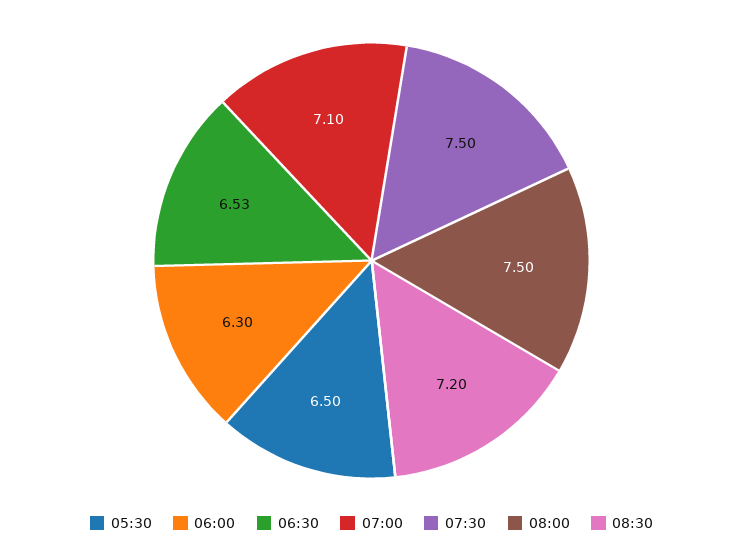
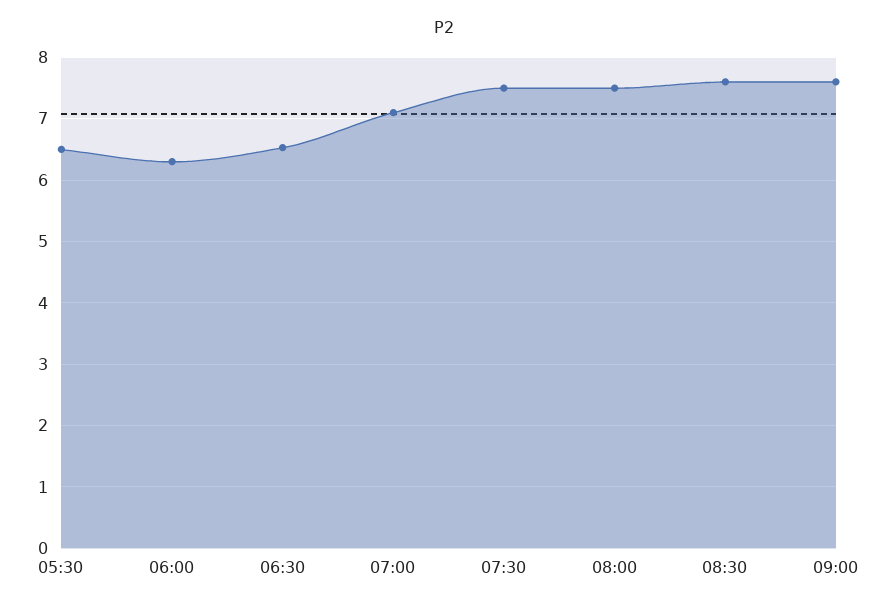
08:30: 7.2 -> 7.6
09:00: none -> 7.6

